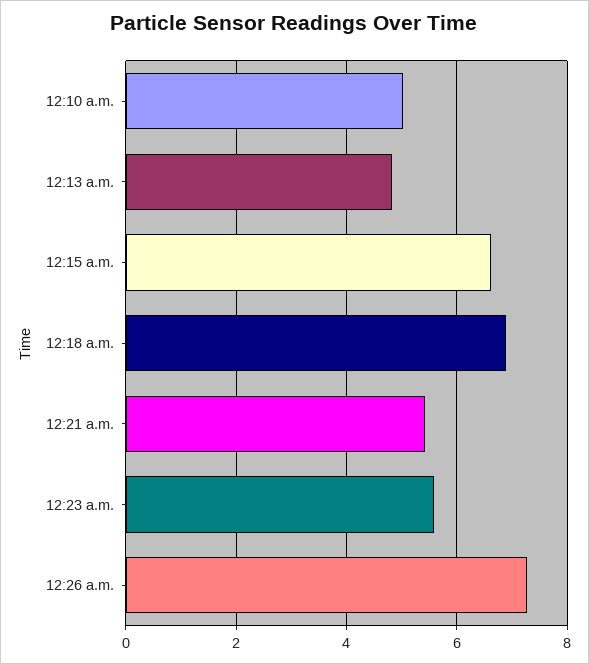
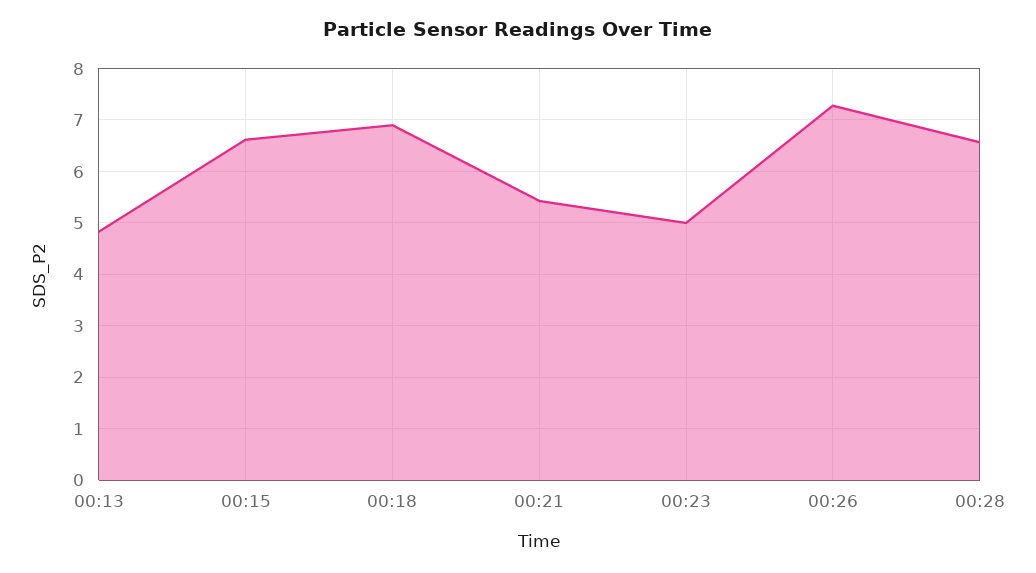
12:10 a.m.: 5 -> none
12:23 a.m.: 5.6 -> 5
00:28: none -> 6.6

